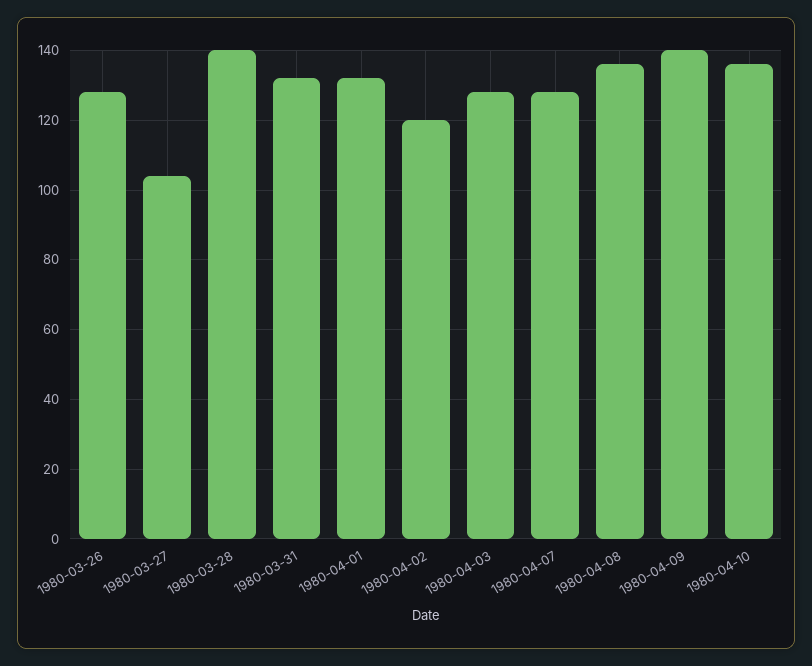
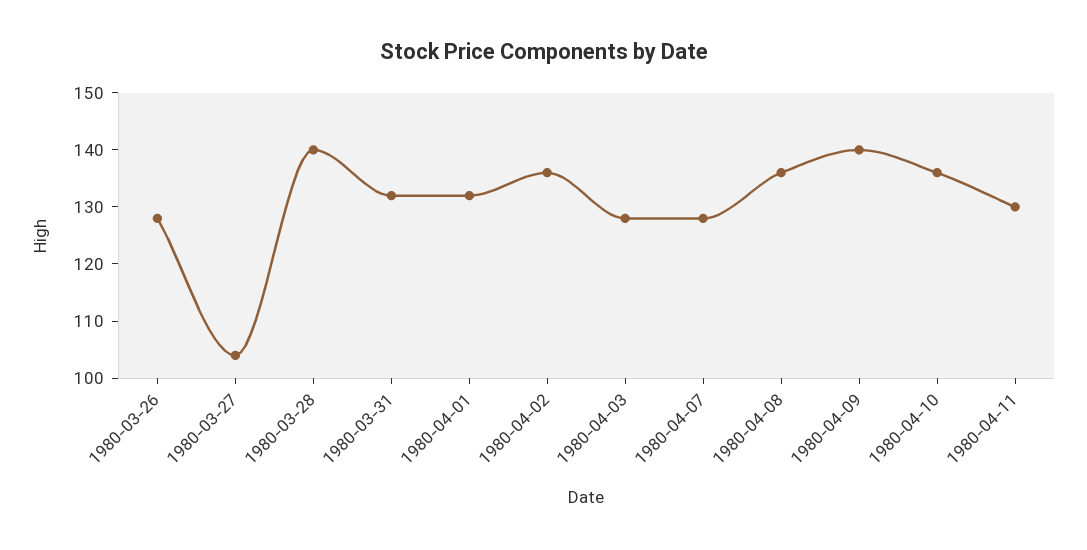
1980-04-02: 120 -> 135
1980-04-11: none -> 130

